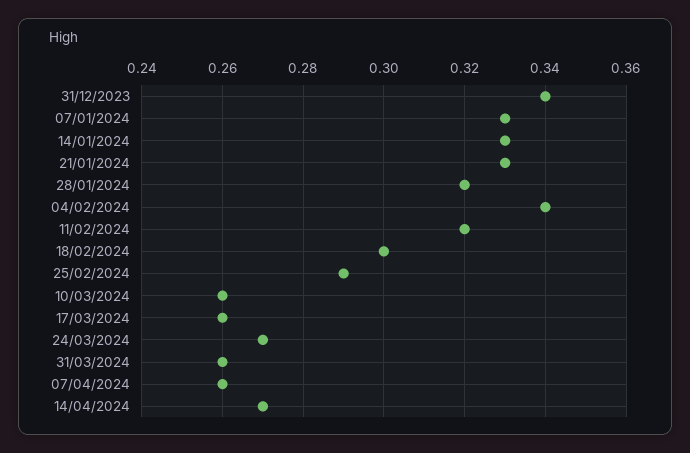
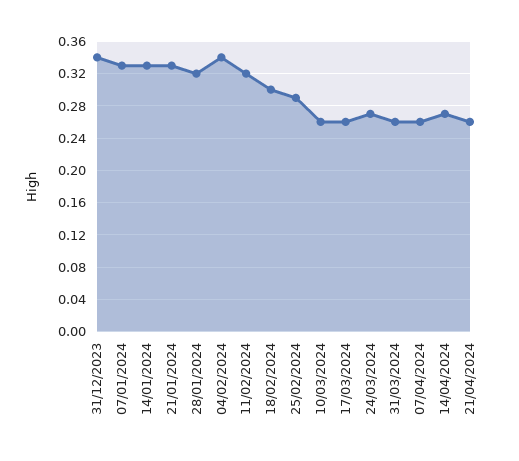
21/04/2024: none -> 0.26

